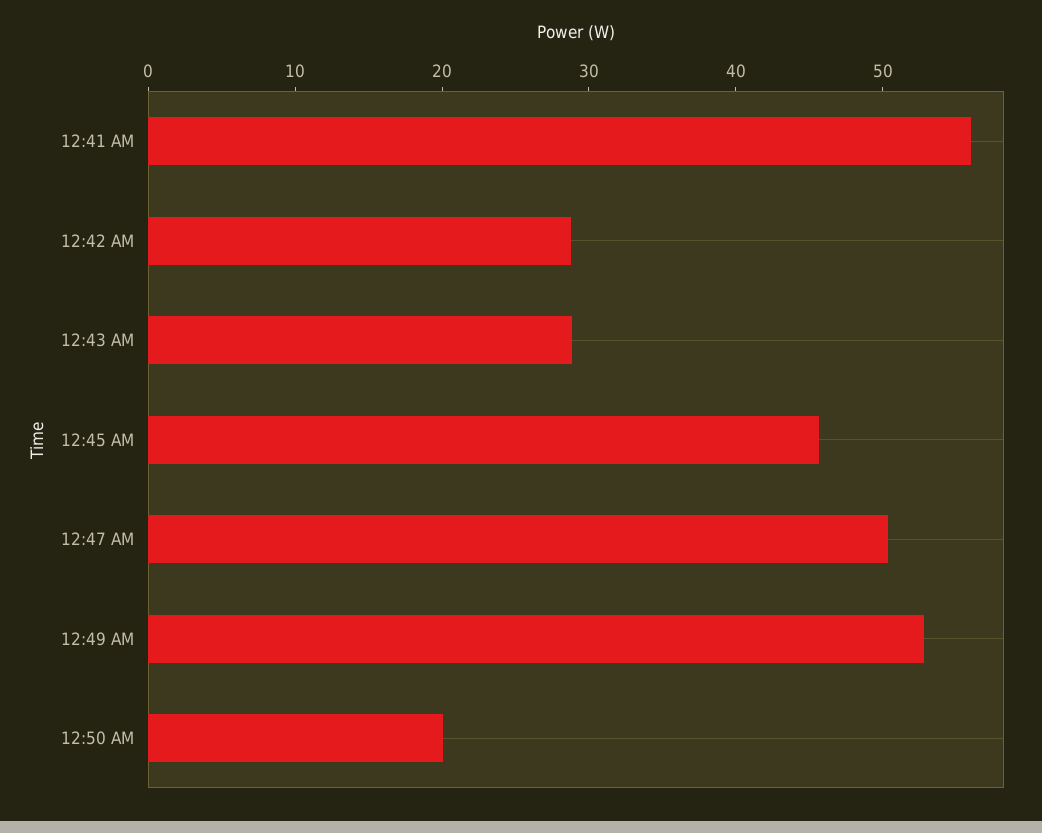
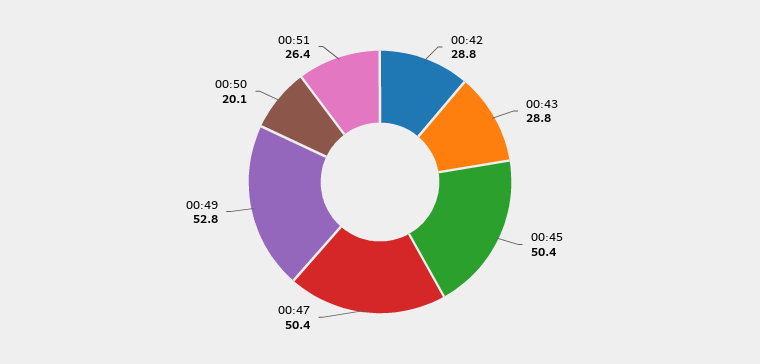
12:41 AM: 56 -> none
12:45 AM: 46 -> 50.4
00:51: none -> 26.4

